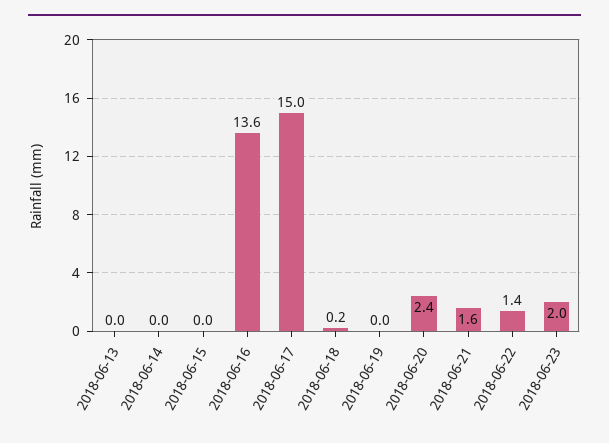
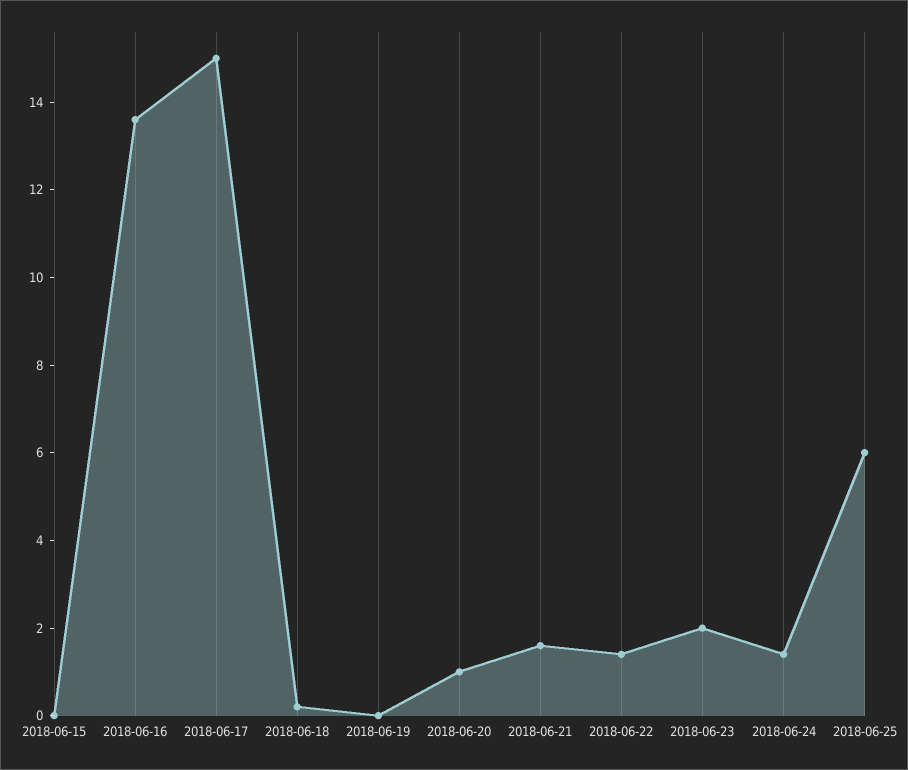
2018-06-13: 0 -> none
2018-06-14: 0 -> none
2018-06-20: 2.4 -> 1
2018-06-24: none -> 1.5
2018-06-25: none -> 6

